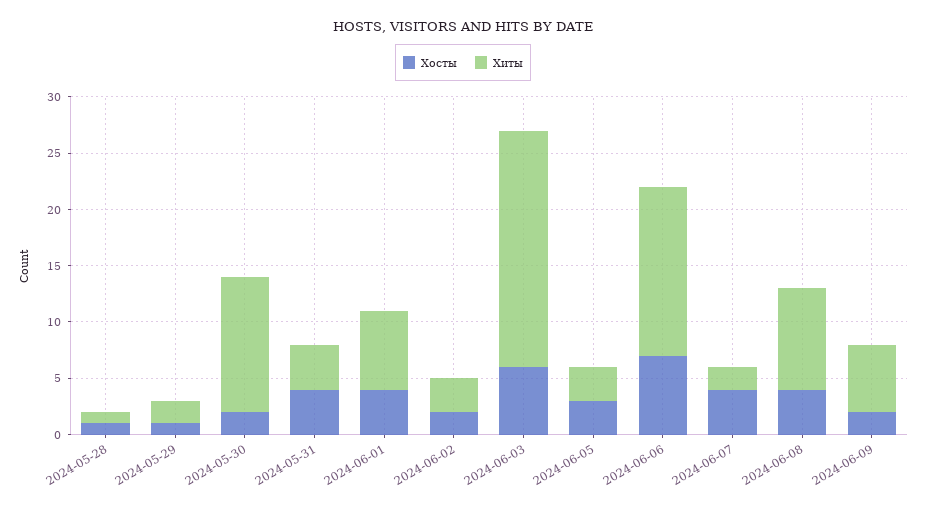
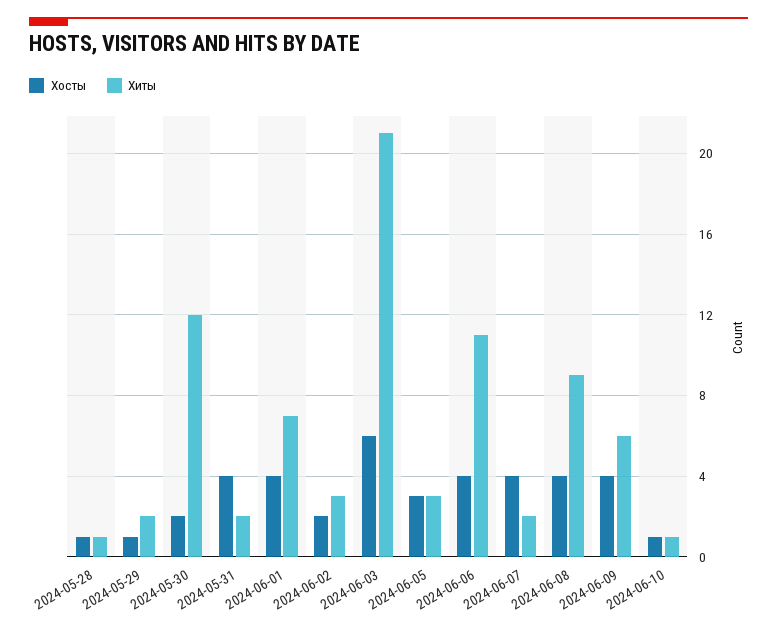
Хиты, 2024-05-31: 4 -> 2
Хосты, 2024-06-06: 7 -> 4
Хиты, 2024-06-06: 15 -> 11
Хосты, 2024-06-09: 2 -> 4
Хосты, 2024-06-10: none -> 1
Хиты, 2024-06-10: none -> 1

